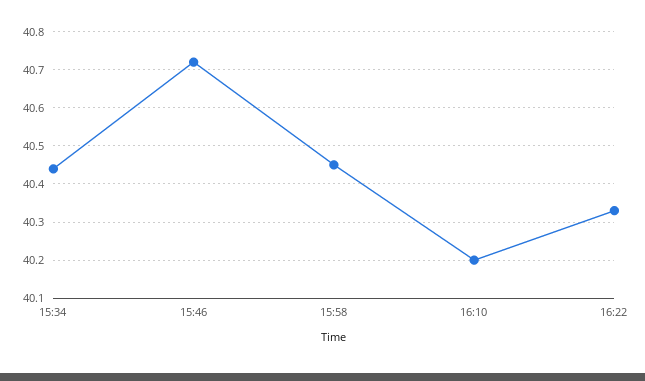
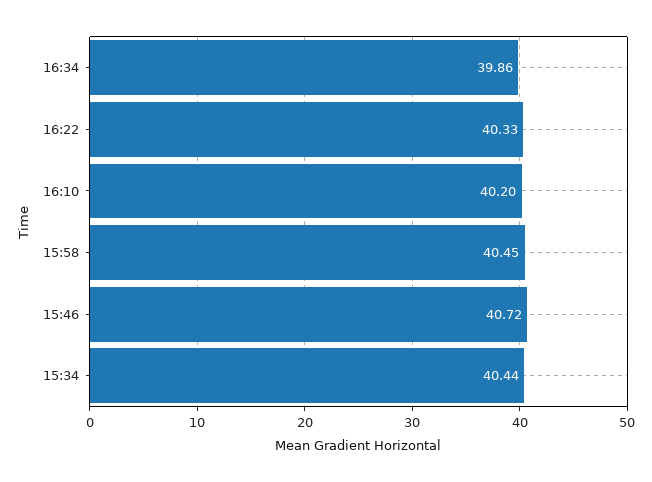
16:34: none -> 39.86

